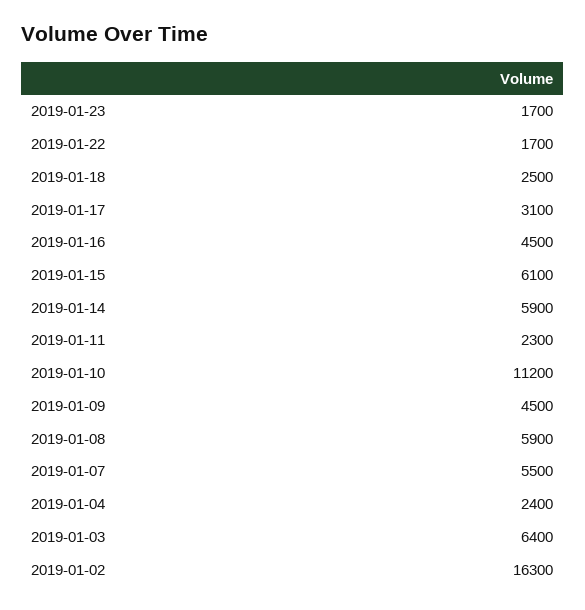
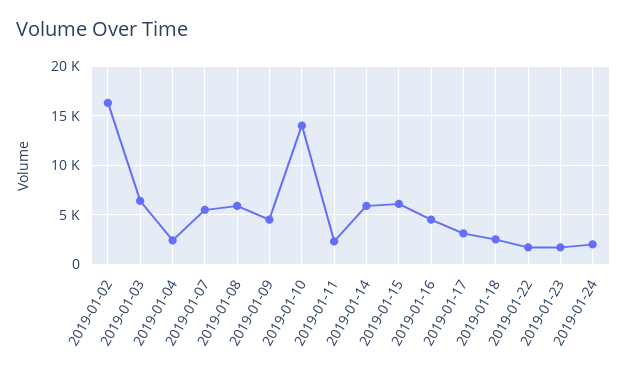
2019-01-10: 11200 -> 14000
2019-01-24: none -> 2000

